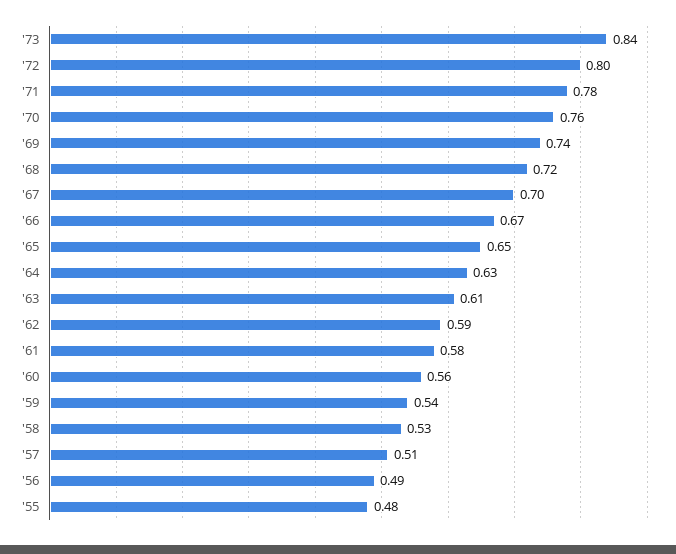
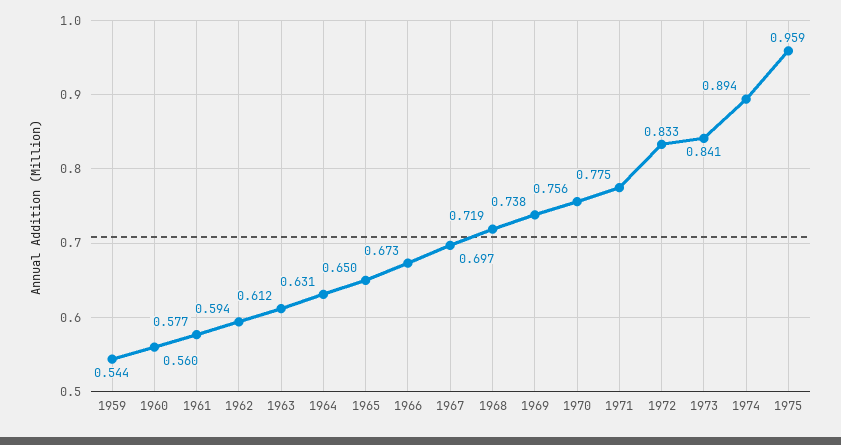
'72: 0.8 -> 0.833
'58: 0.53 -> none
'57: 0.51 -> none
'56: 0.49 -> none
'55: 0.48 -> none
1974: none -> 0.894
1975: none -> 0.959

